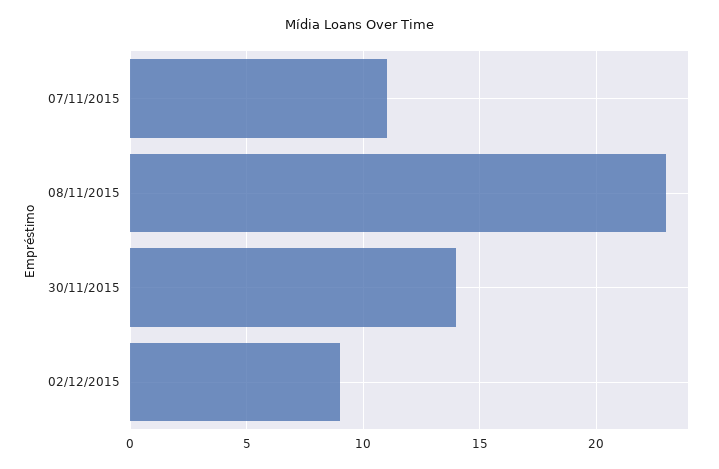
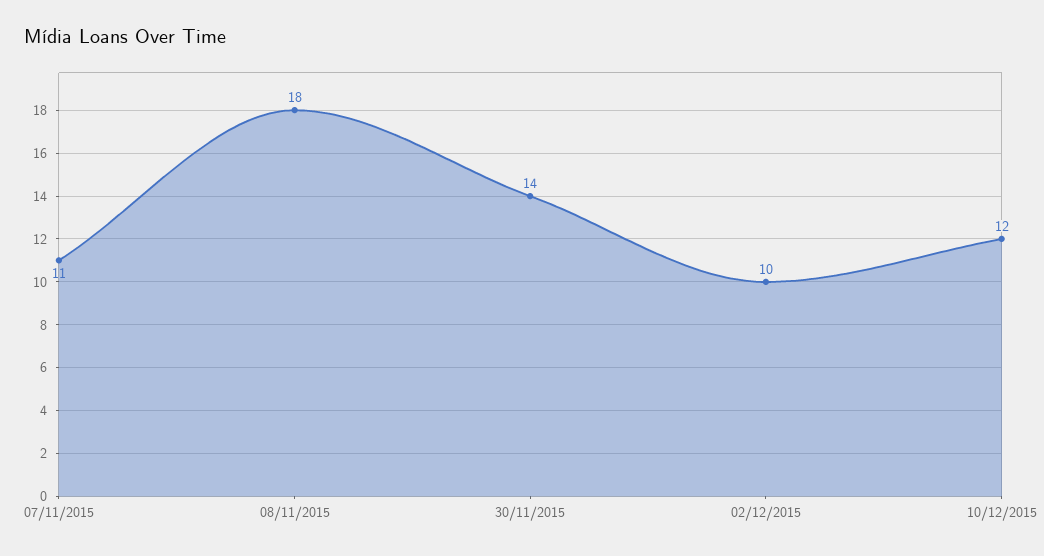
08/11/2015: 23 -> 18
02/12/2015: 9 -> 10
10/12/2015: none -> 12

